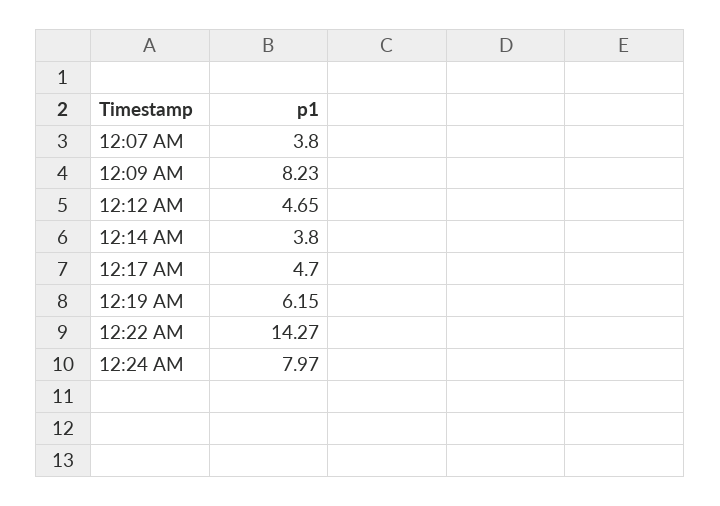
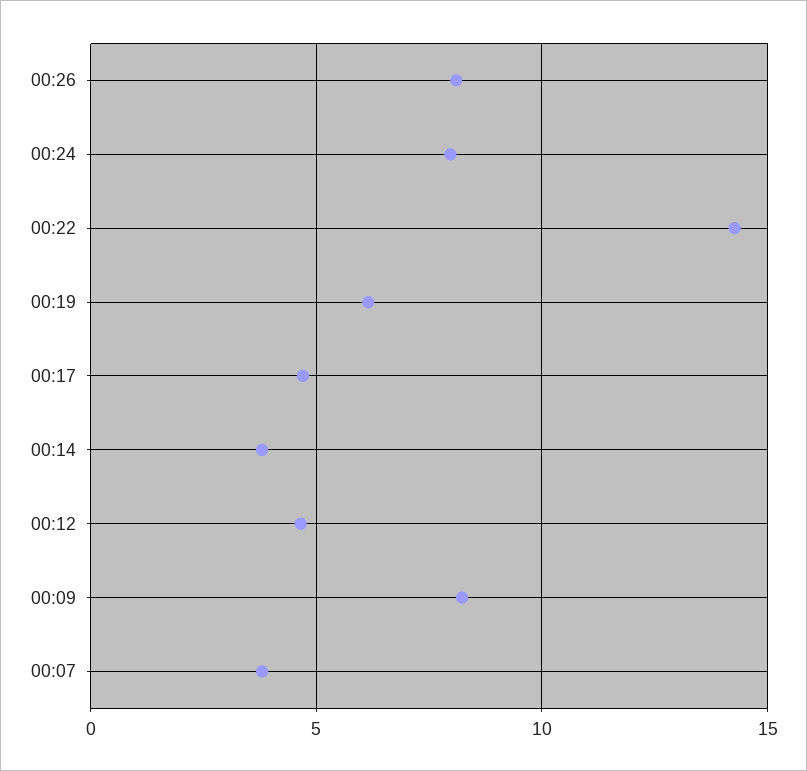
00:26: none -> 8

